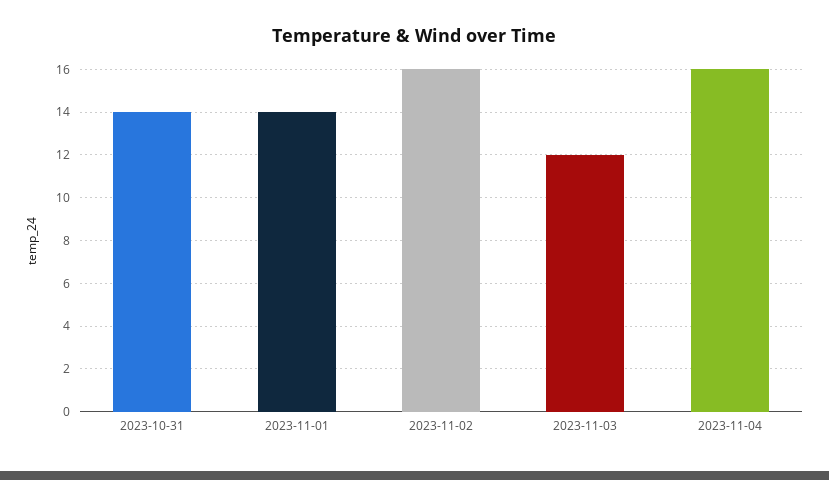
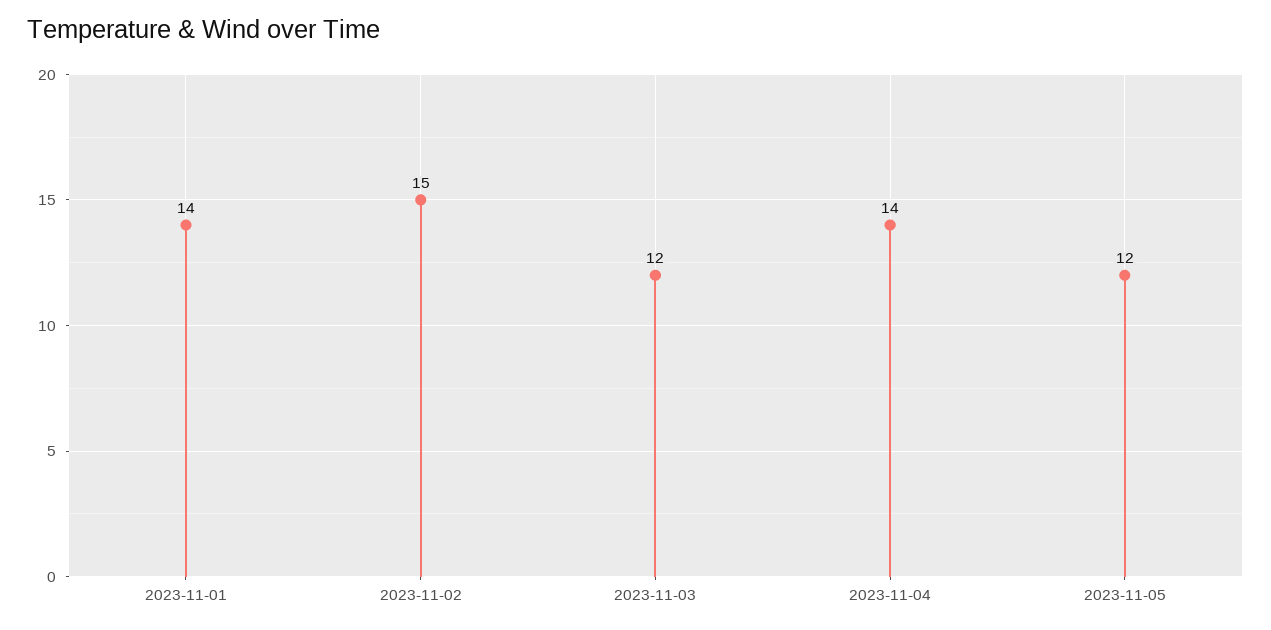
2023-10-31: 14 -> none
2023-11-02: 16 -> 15
2023-11-04: 16 -> 14
2023-11-05: none -> 12

